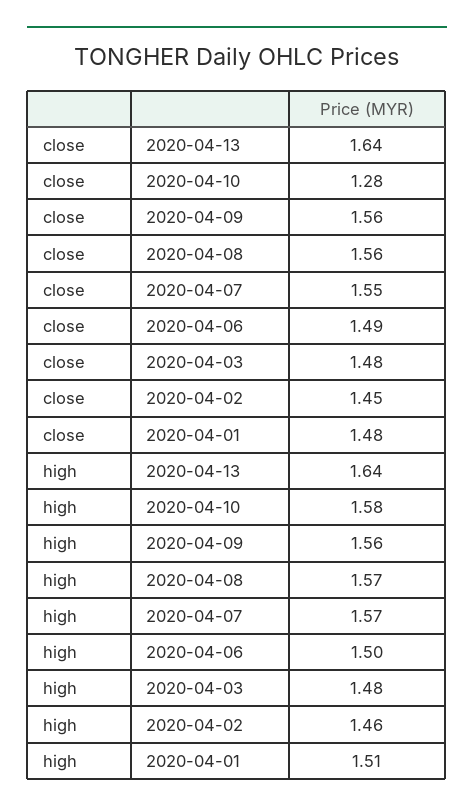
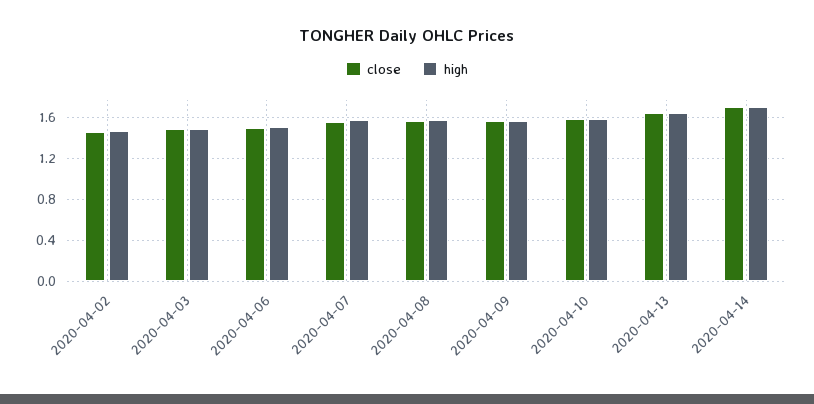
close, 2020-04-10: 1.28 -> 1.6
close, 2020-04-01: 1.48 -> none
high, 2020-04-01: 1.51 -> none
close, 2020-04-14: none -> 1.7
high, 2020-04-14: none -> 1.7

